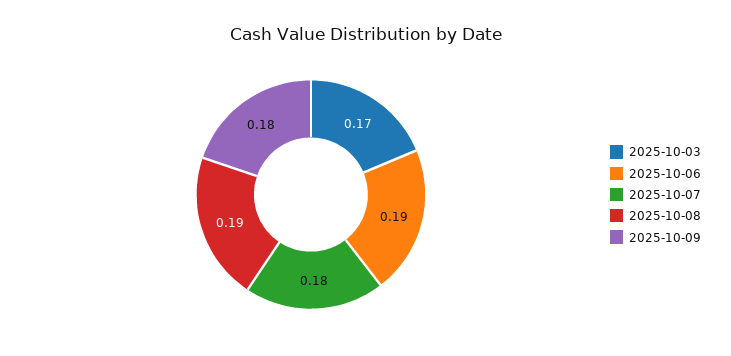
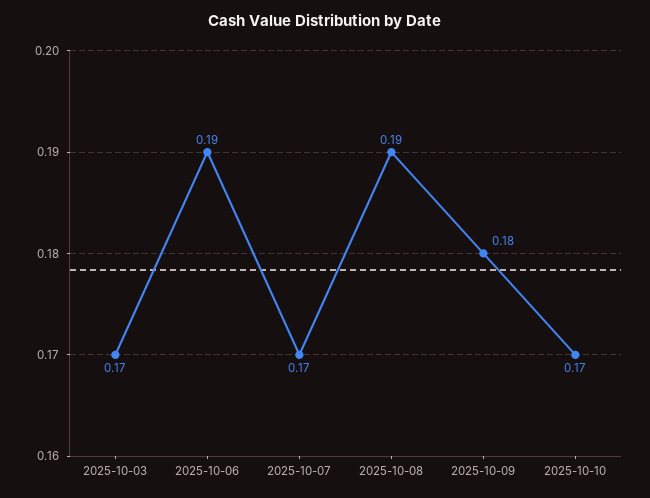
2025-10-07: 0.18 -> 0.17
2025-10-10: none -> 0.17

